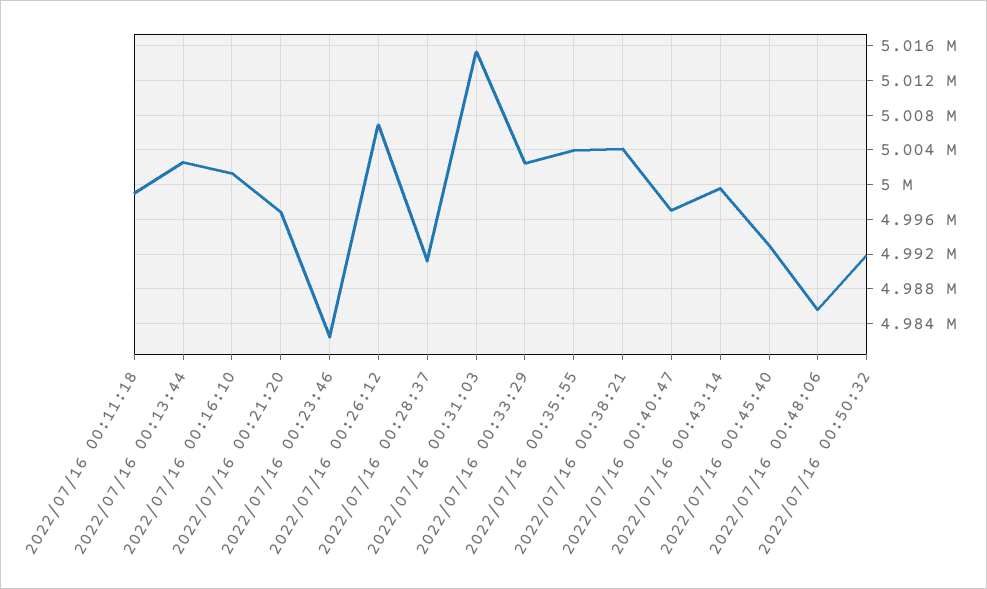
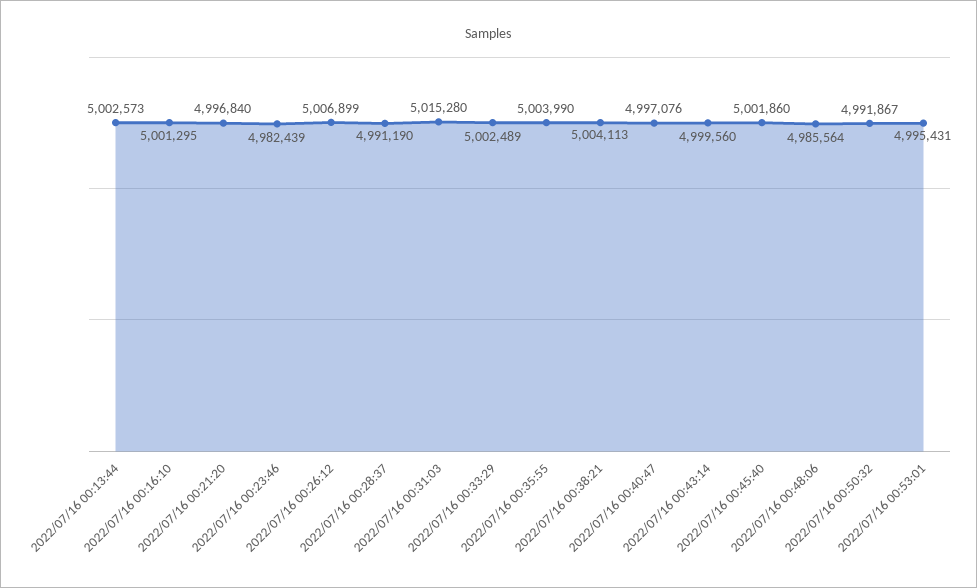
2022/07/16 00:11:18: 4999000 -> none
2022/07/16 00:45:40: 4993000 -> 5001860
2022/07/16 00:53:01: none -> 4995431

